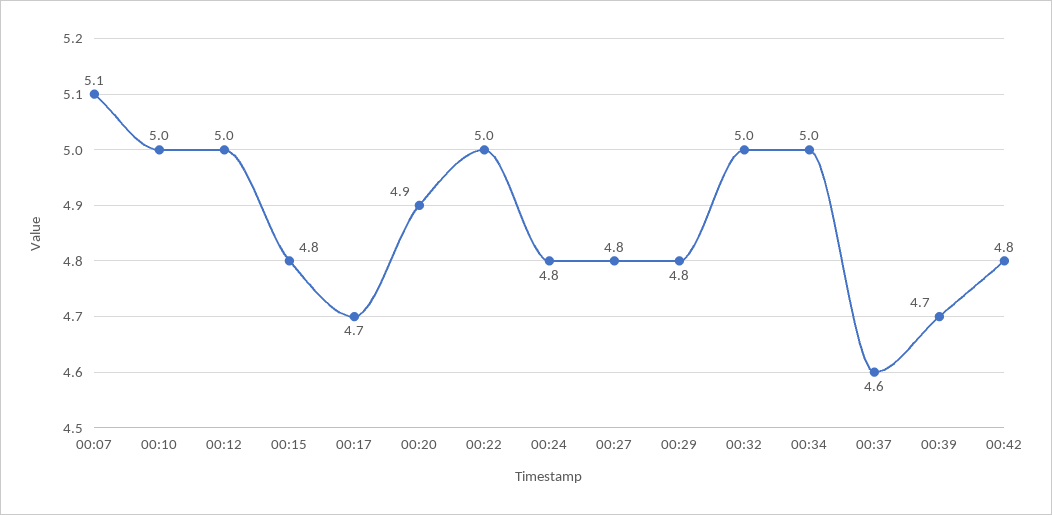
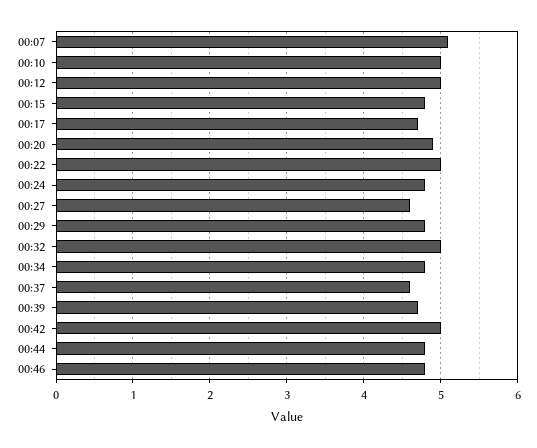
00:27: 4.8 -> 4.6
00:34: 5 -> 4.8
00:42: 4.8 -> 5
00:44: none -> 4.8
00:46: none -> 4.8

